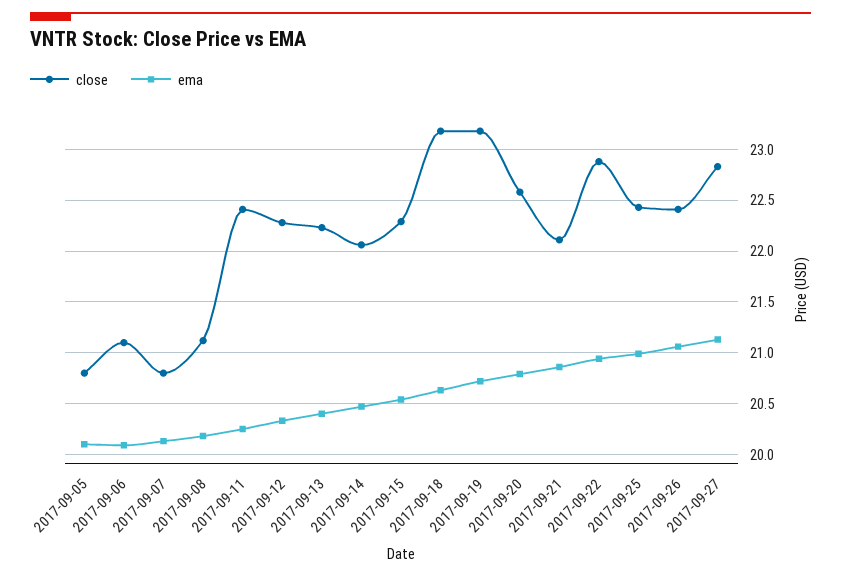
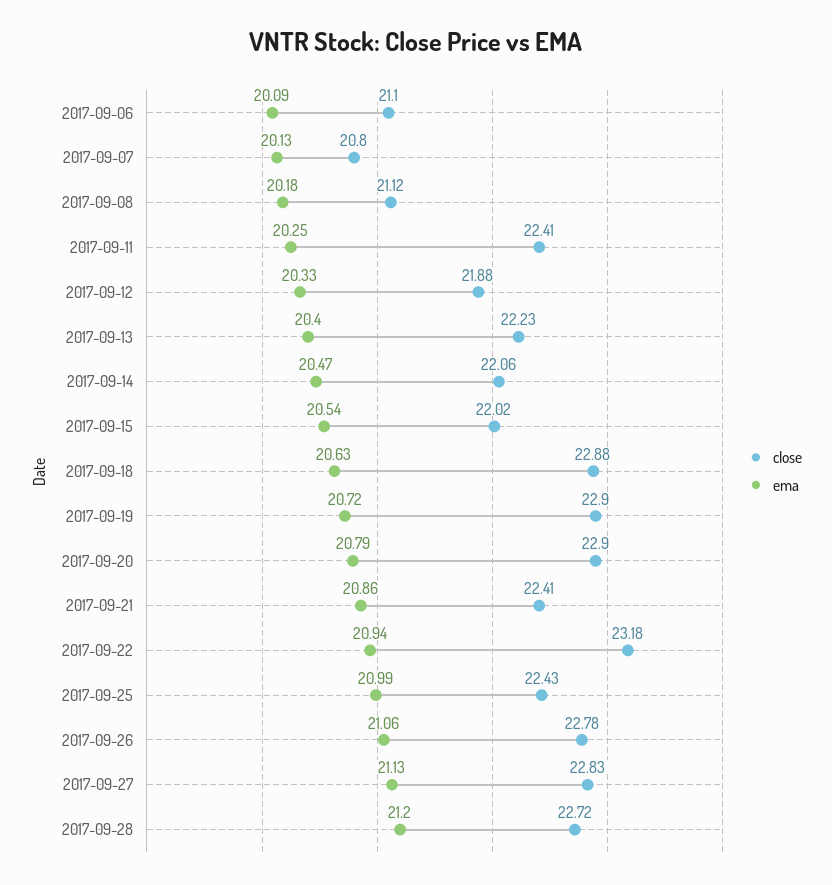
close, 2017-09-05: 20.8 -> none
ema, 2017-09-05: 20.1 -> none
close, 2017-09-12: 22.3 -> 21.88
close, 2017-09-15: 22.3 -> 22.02
close, 2017-09-18: 23.2 -> 22.88
close, 2017-09-19: 23.2 -> 22.9
close, 2017-09-20: 22.6 -> 22.9
close, 2017-09-21: 22.1 -> 22.41
close, 2017-09-22: 22.9 -> 23.18
close, 2017-09-26: 22.4 -> 22.78
close, 2017-09-28: none -> 22.72
ema, 2017-09-28: none -> 21.2

